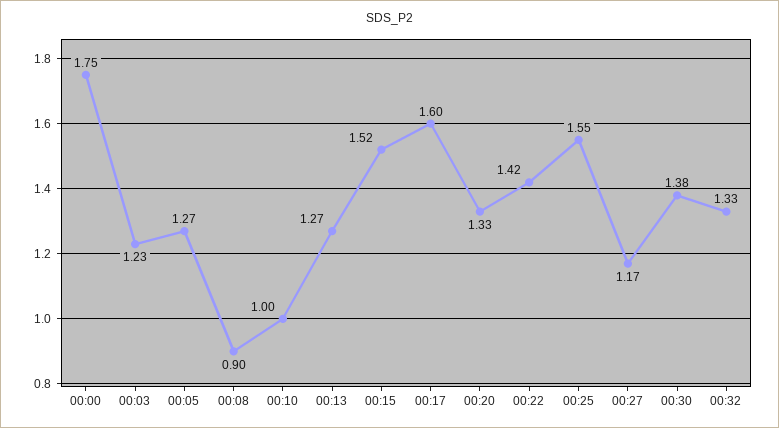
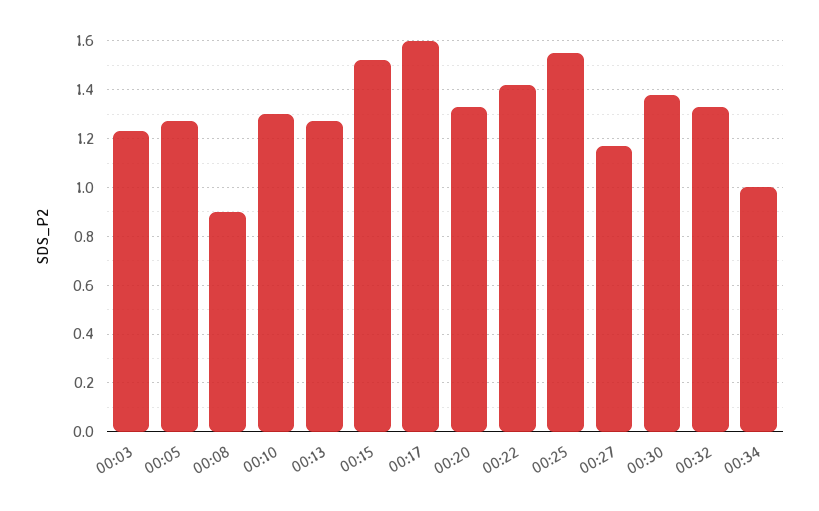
00:00: 1.75 -> none
00:10: 1 -> 1.3
00:34: none -> 1

